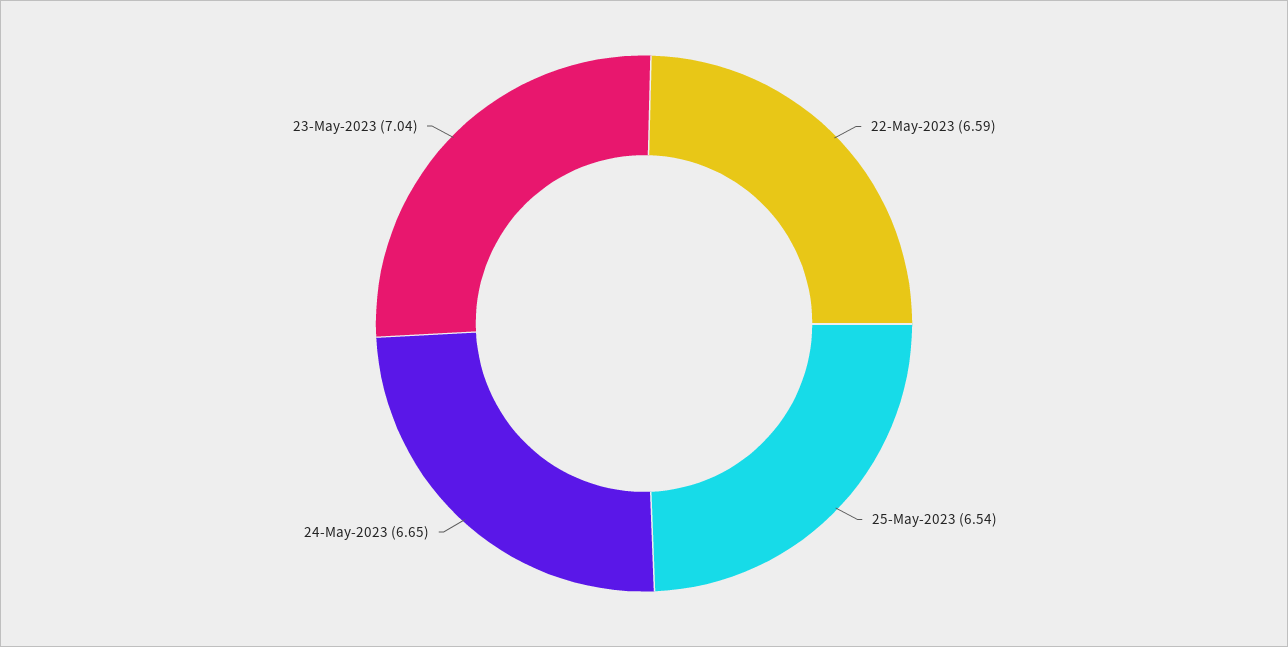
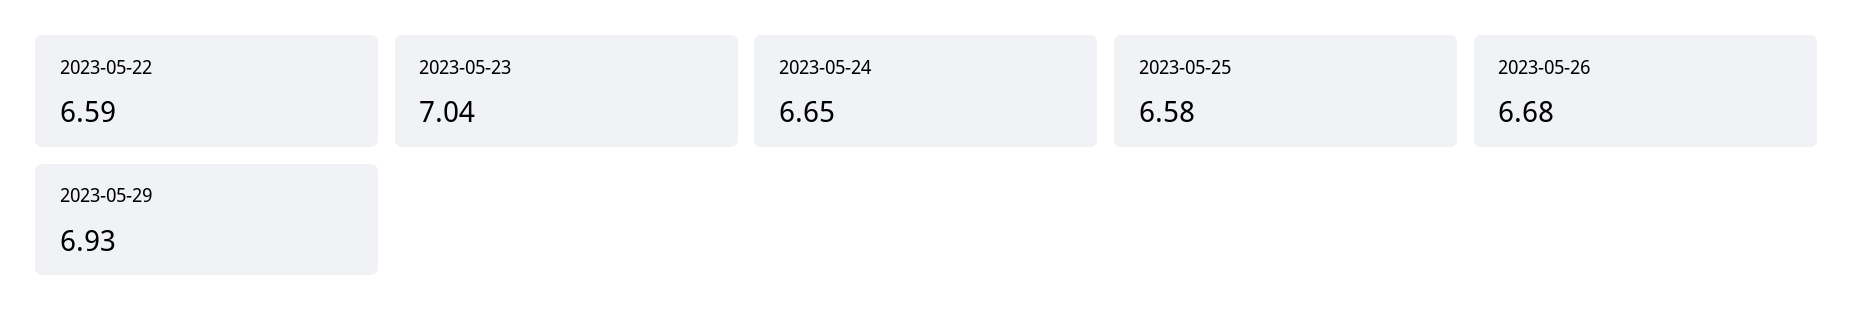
25-May-2023: 6.54 -> 6.58
2023-05-26: none -> 6.68
2023-05-29: none -> 6.93

